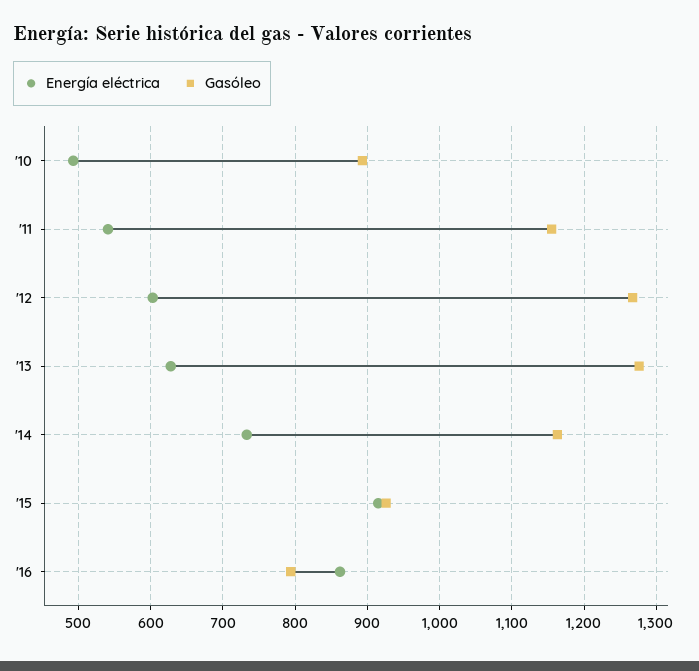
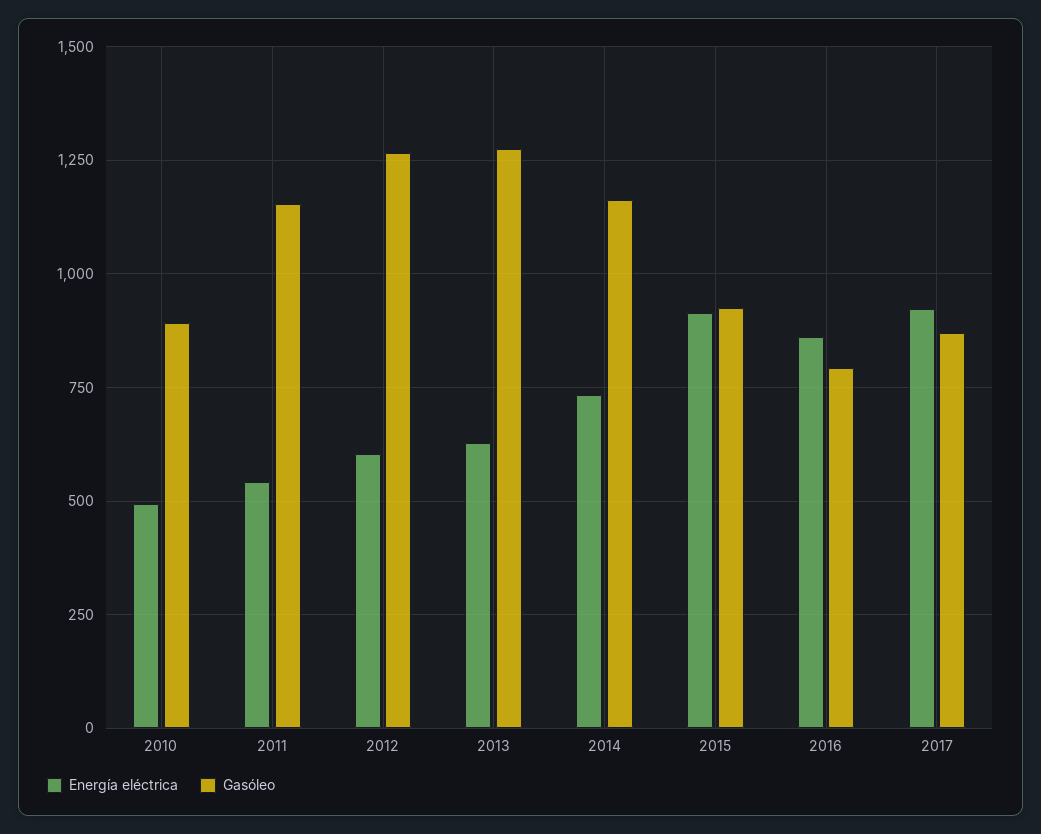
Energía eléctrica, 2017: none -> 925
Gasóleo, 2017: none -> 875

